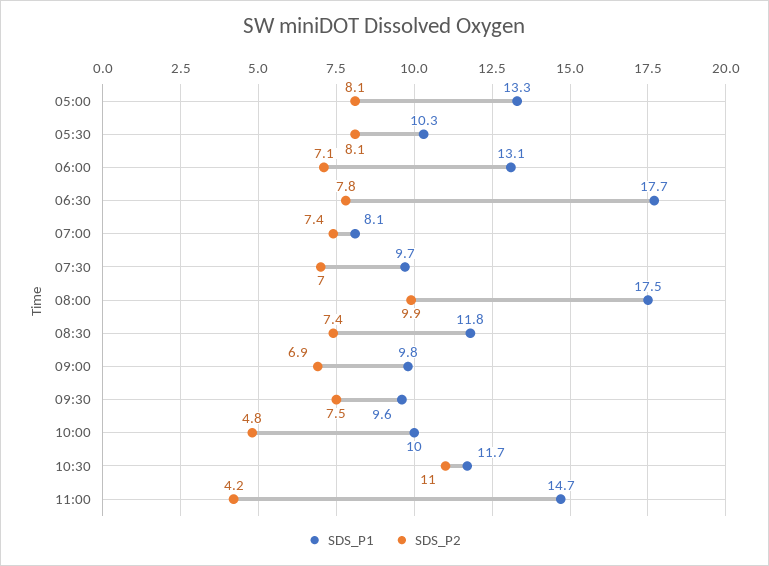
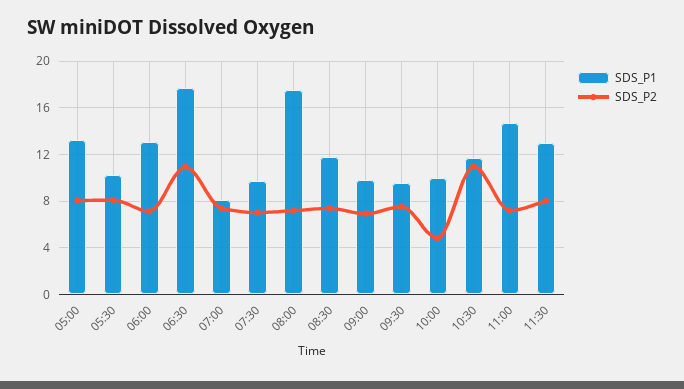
SDS_P2, 06:30: 7.8 -> 11
SDS_P2, 08:00: 9.9 -> 7
SDS_P2, 11:00: 4.2 -> 7
SDS_P1, 11:30: none -> 13
SDS_P2, 11:30: none -> 8

